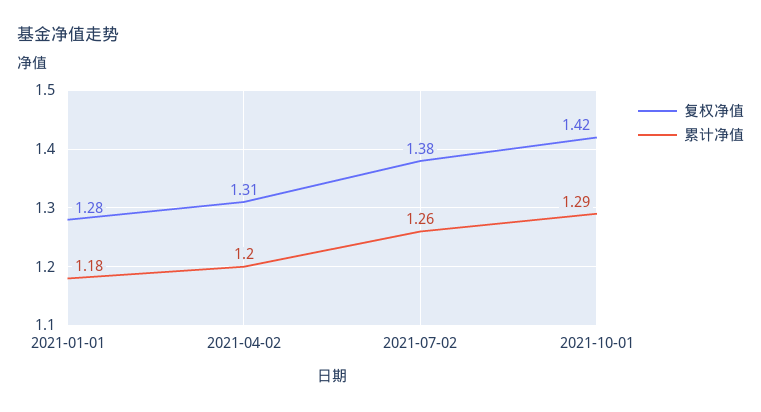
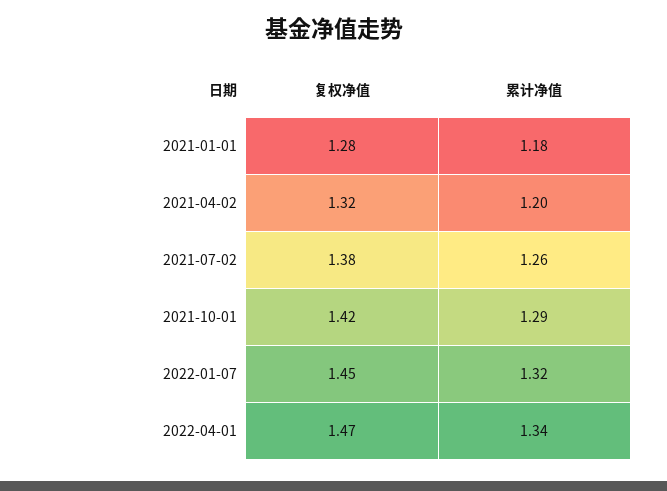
复权净值, 2021-04-02: 1.31 -> 1.32
复权净值, 2022-01-07: none -> 1.45
累计净值, 2022-01-07: none -> 1.32
复权净值, 2022-04-01: none -> 1.47
累计净值, 2022-04-01: none -> 1.34

